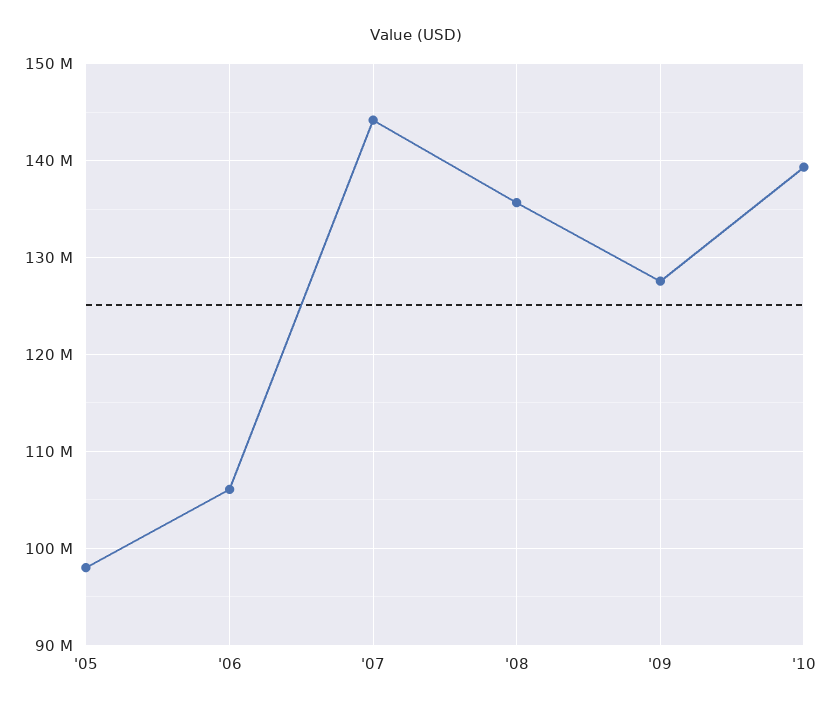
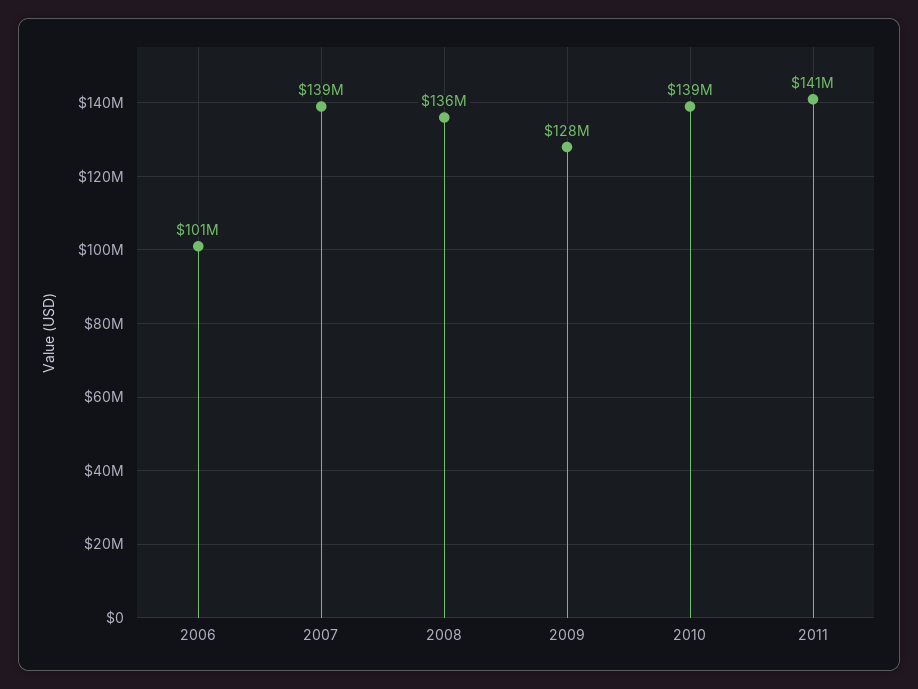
'05: 98000000 -> none
'06: 106000000 -> 101000000
'07: 144000000 -> 139000000
2011: none -> 141000000

